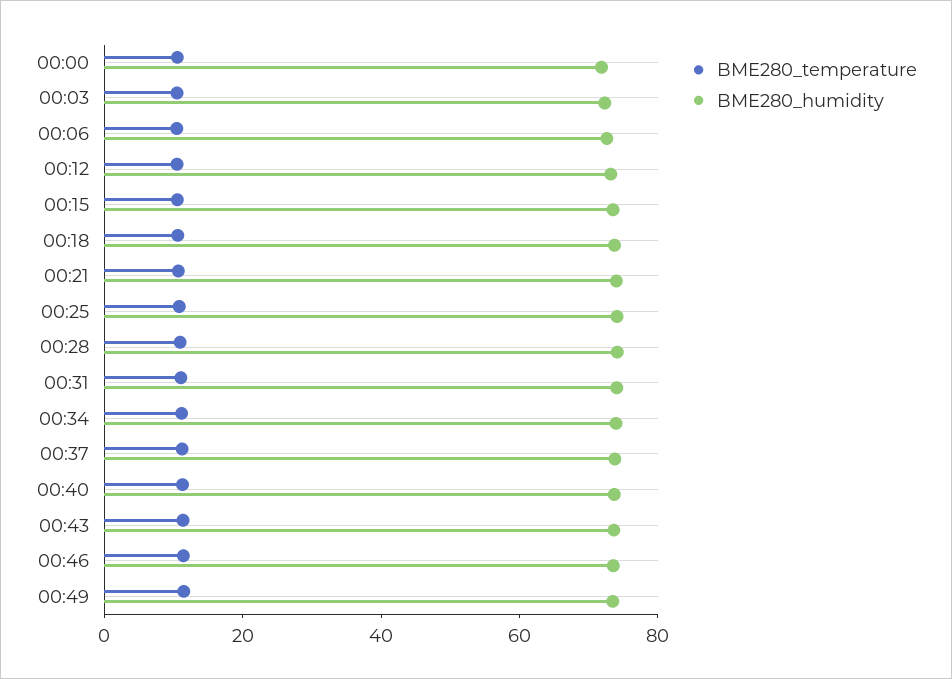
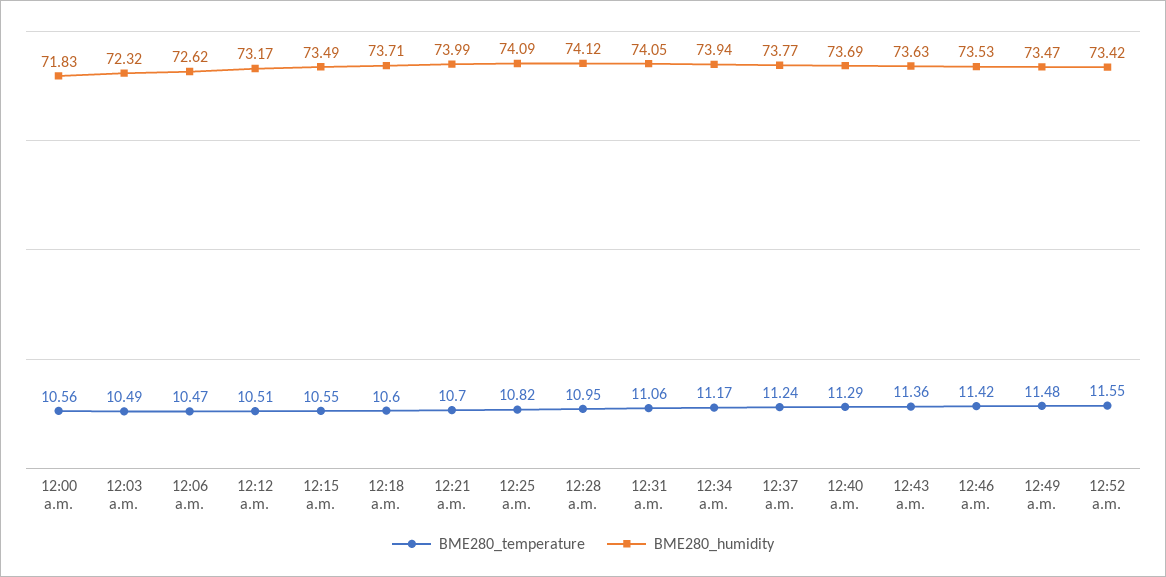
BME280_temperature, 12:52 a.m.: none -> 11.55
BME280_humidity, 12:52 a.m.: none -> 73.42

